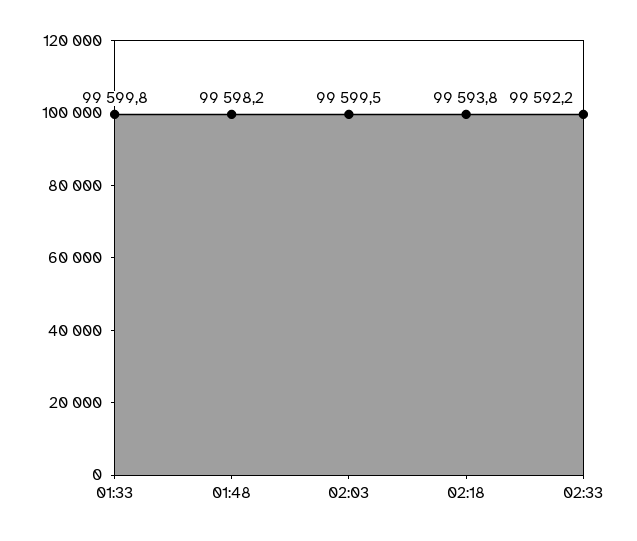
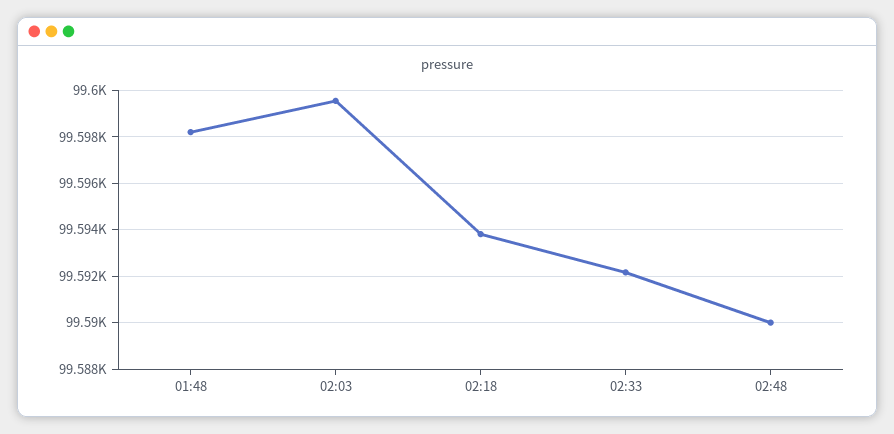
01:33: 99599.8 -> none
02:48: none -> 99590

